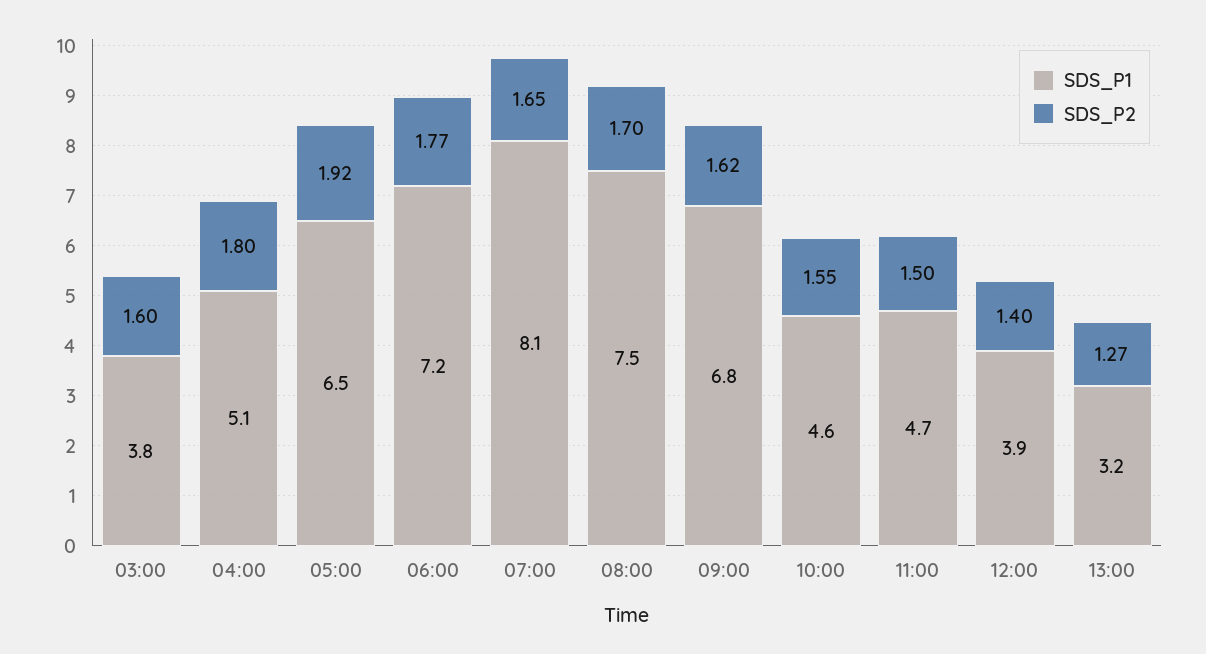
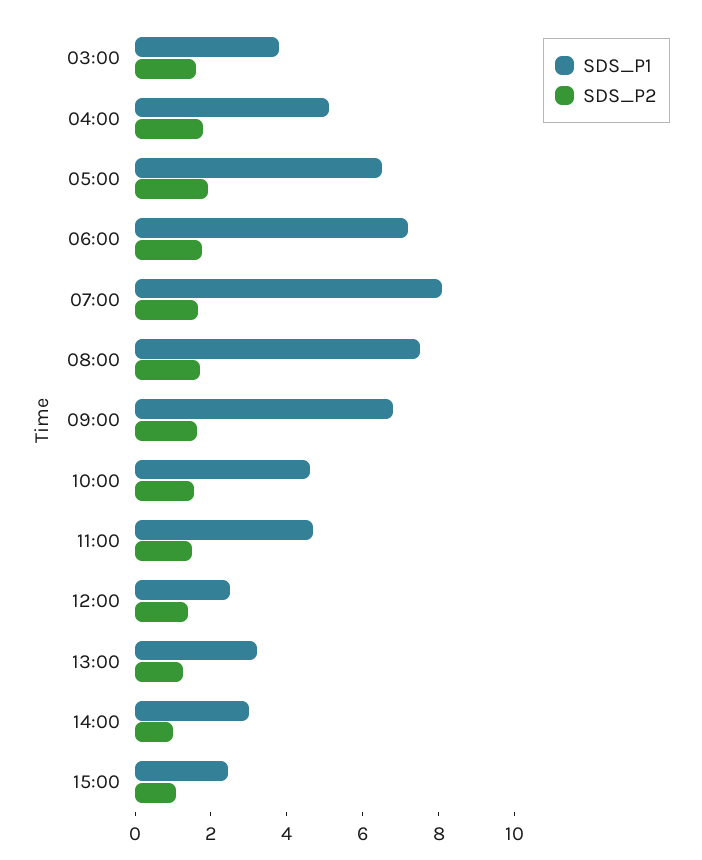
SDS_P1, 12:00: 3.9 -> 2.5
SDS_P1, 14:00: none -> 3
SDS_P2, 14:00: none -> 1
SDS_P1, 15:00: none -> 2.5
SDS_P2, 15:00: none -> 1

